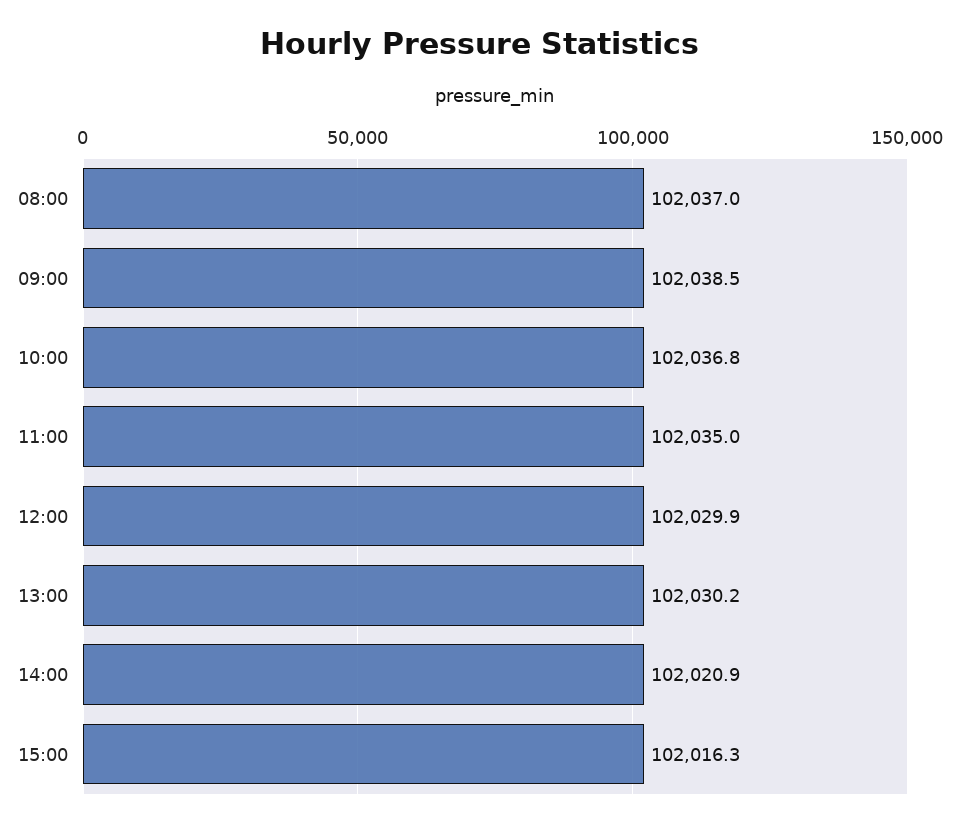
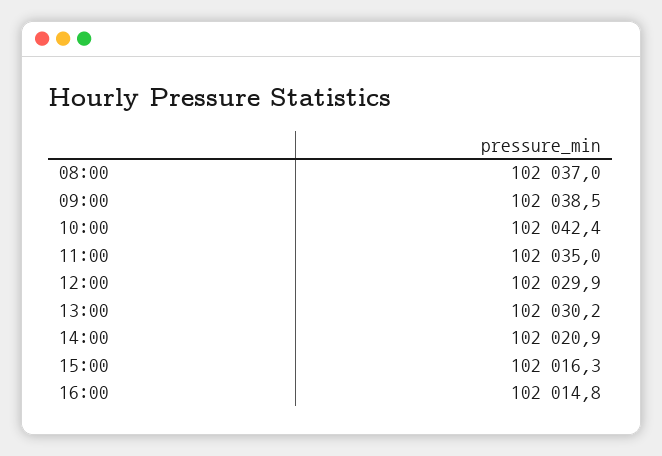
10:00: 102036.8 -> 102042.4
16:00: none -> 102014.8

